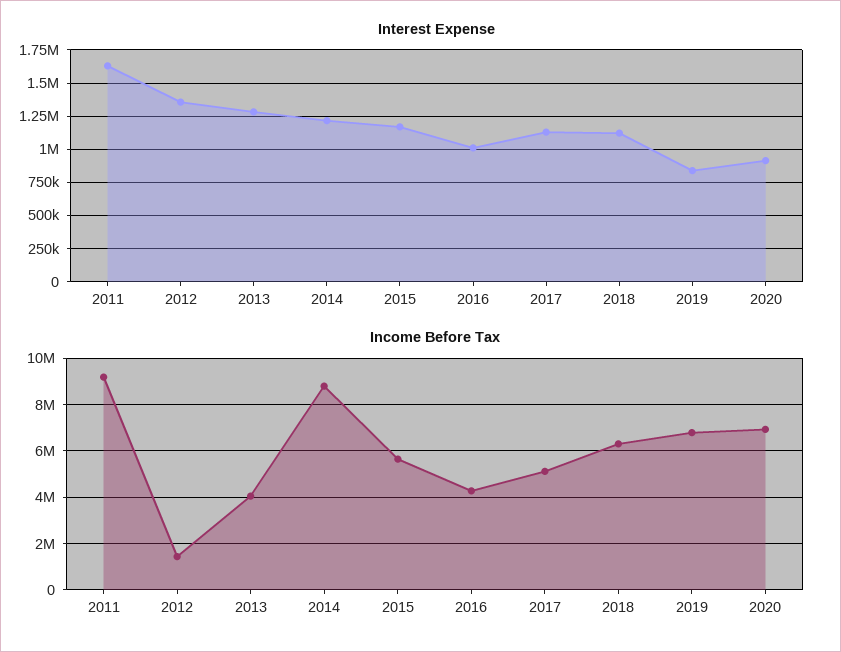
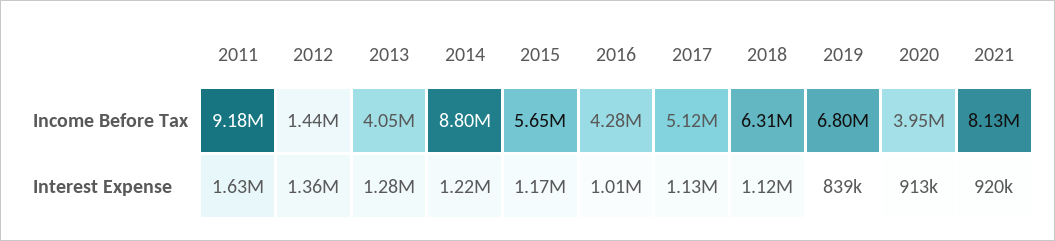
Income Before Tax, 2020: 7000000 -> 3950000
Income Before Tax, 2021: none -> 8130000
Interest Expense, 2021: none -> 920000

